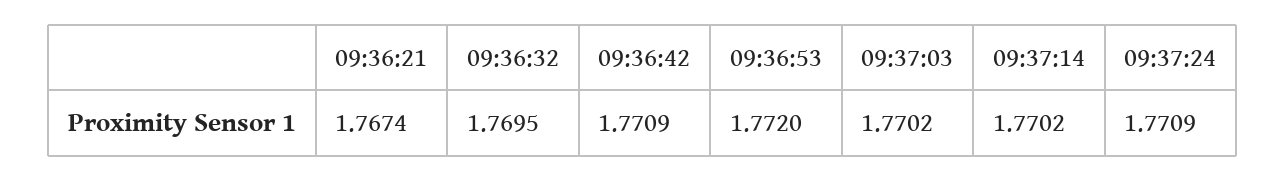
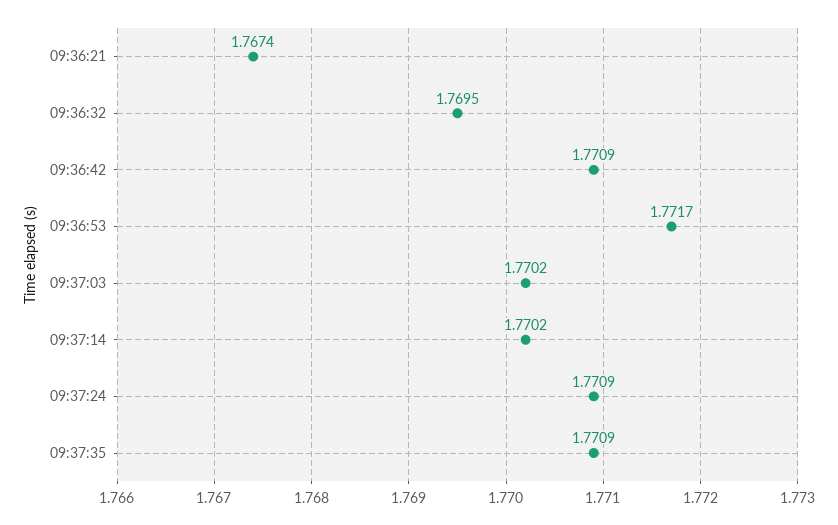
09:36:53: 1.772 -> 1.7717
09:37:35: none -> 1.7709

